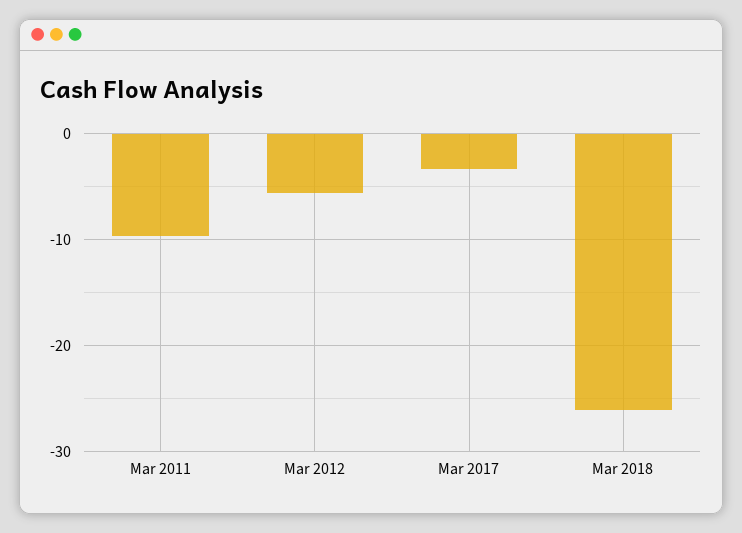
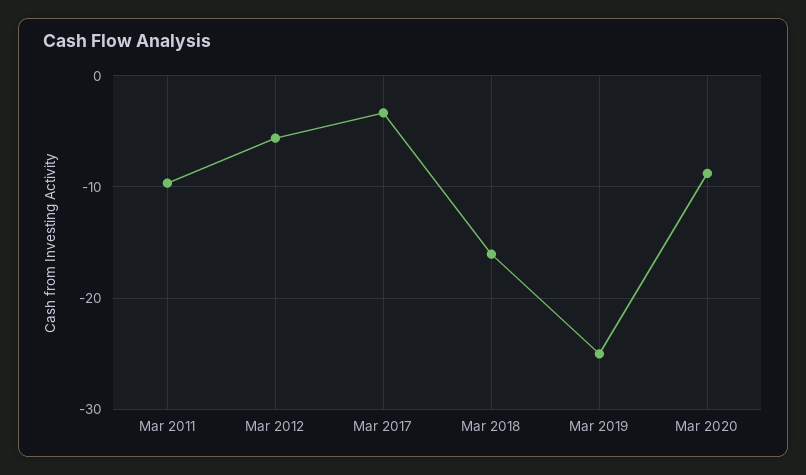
Mar 2018: -26 -> -16
Mar 2019: none -> -25
Mar 2020: none -> -9

